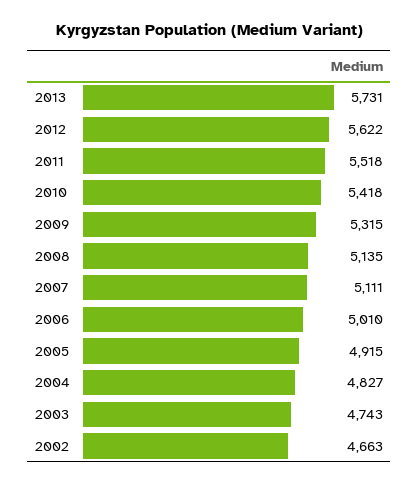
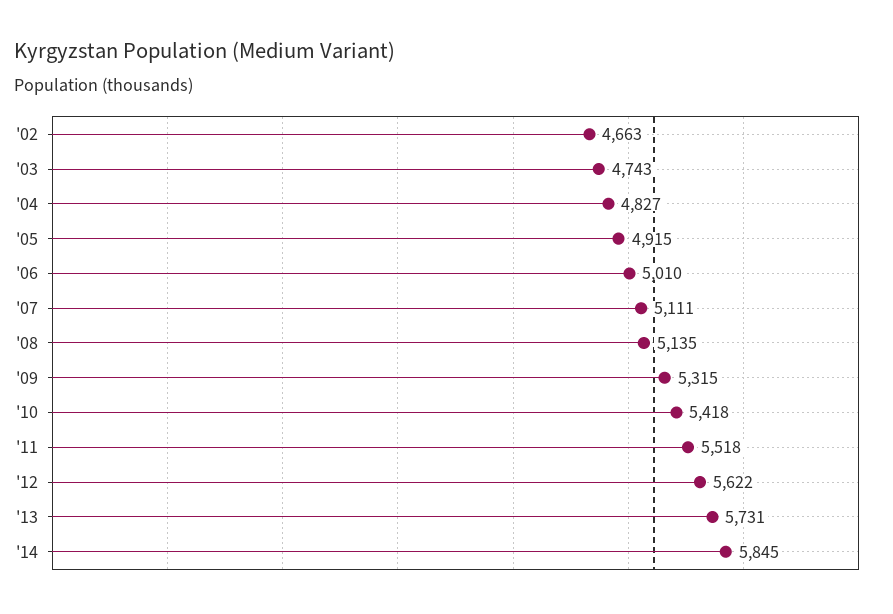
'14: none -> 5845

